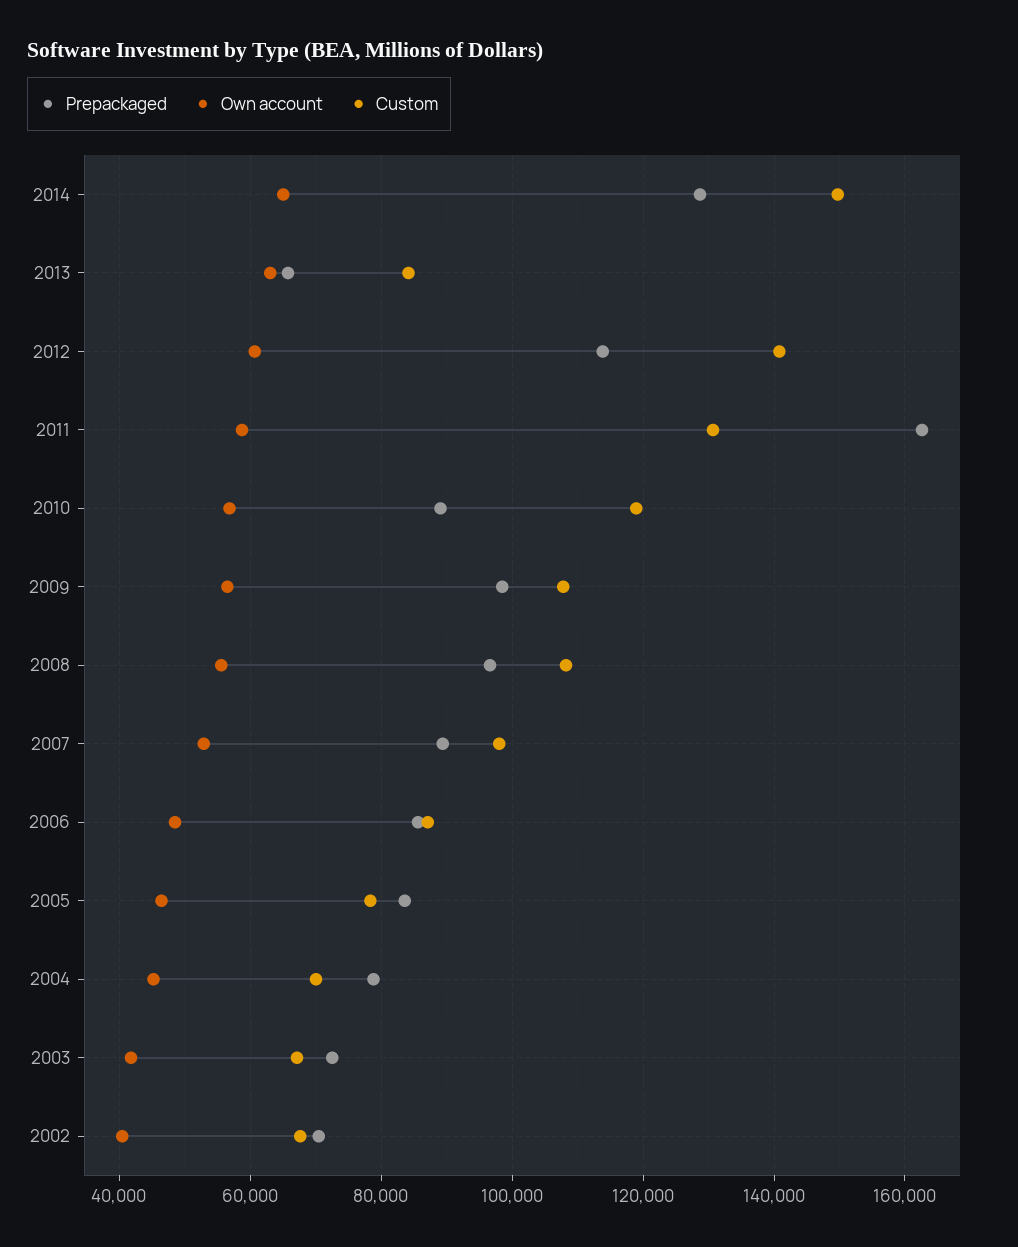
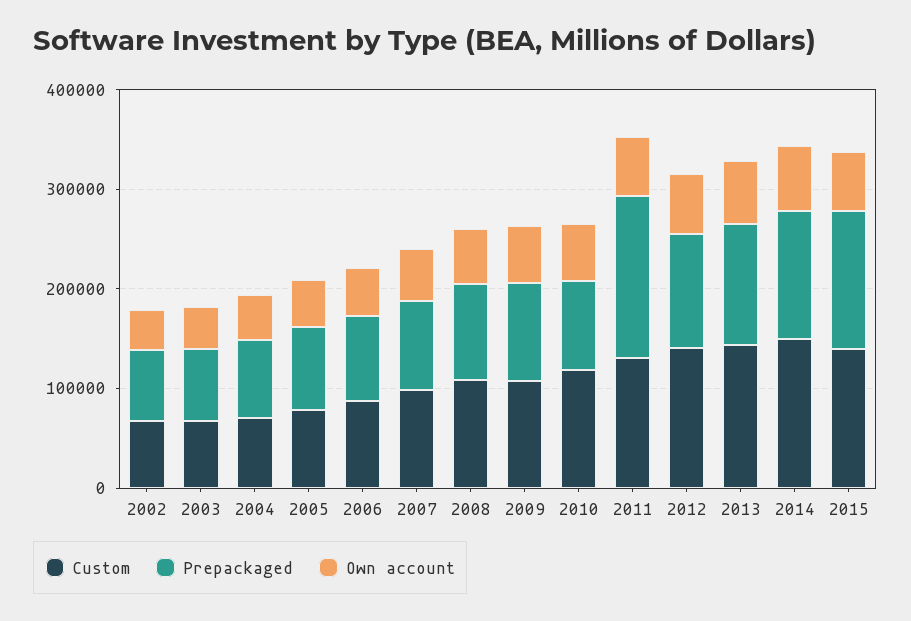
Prepackaged, 2013: 66000 -> 120000
Custom, 2013: 84000 -> 140000
Custom, 2015: none -> 140000
Prepackaged, 2015: none -> 140000
Own account, 2015: none -> 60000

